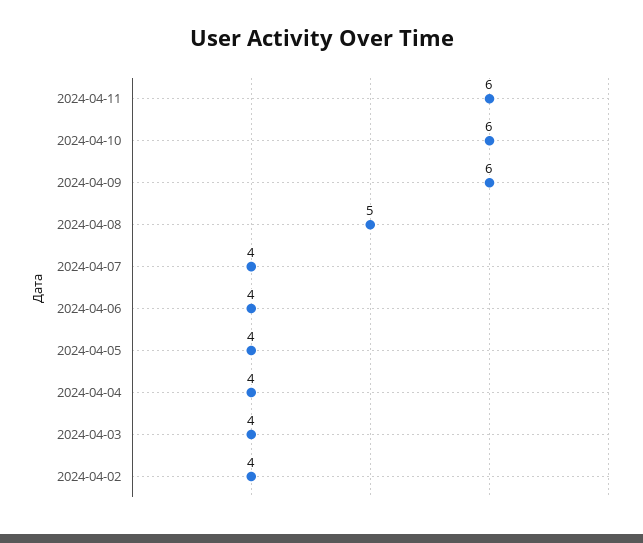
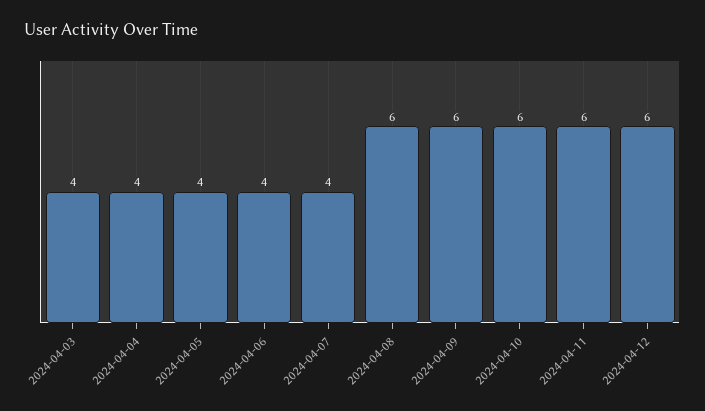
2024-04-08: 5 -> 6
2024-04-02: 4 -> none
2024-04-12: none -> 6

